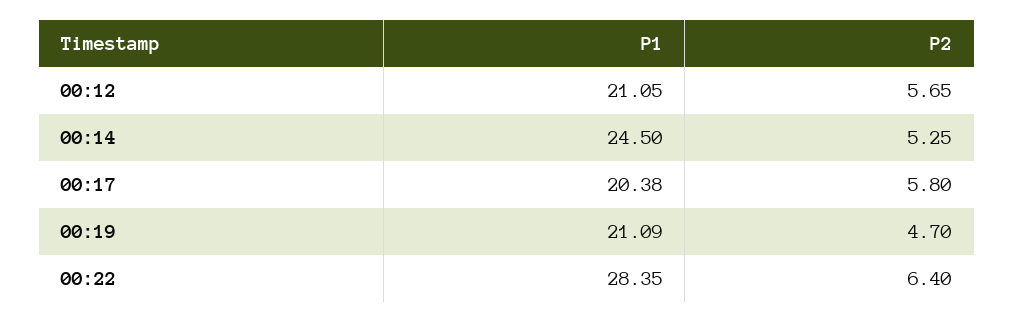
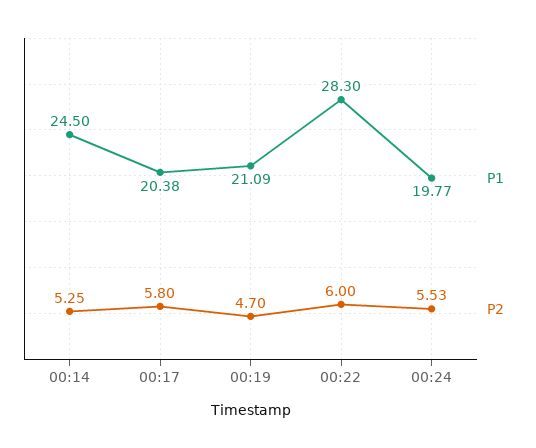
P1, 00:12: 21.05 -> none
P2, 00:12: 5.65 -> none
P1, 00:22: 28.35 -> 28.3
P2, 00:22: 6.4 -> 6
P1, 00:24: none -> 19.77
P2, 00:24: none -> 5.53

